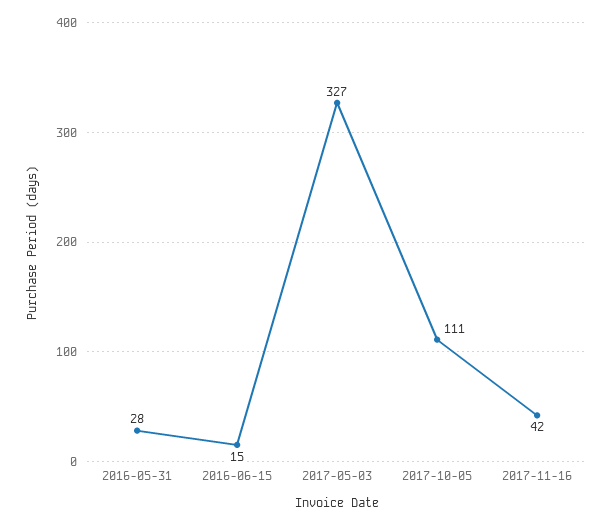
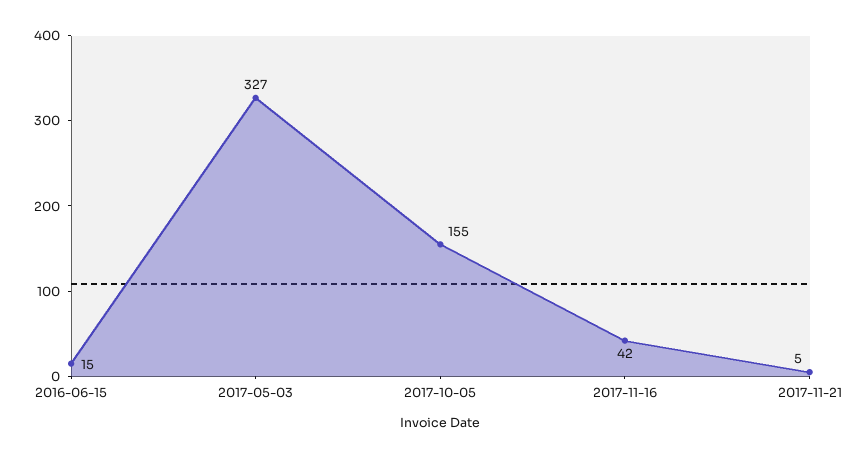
2016-05-31: 28 -> none
2017-10-05: 111 -> 155
2017-11-21: none -> 5

